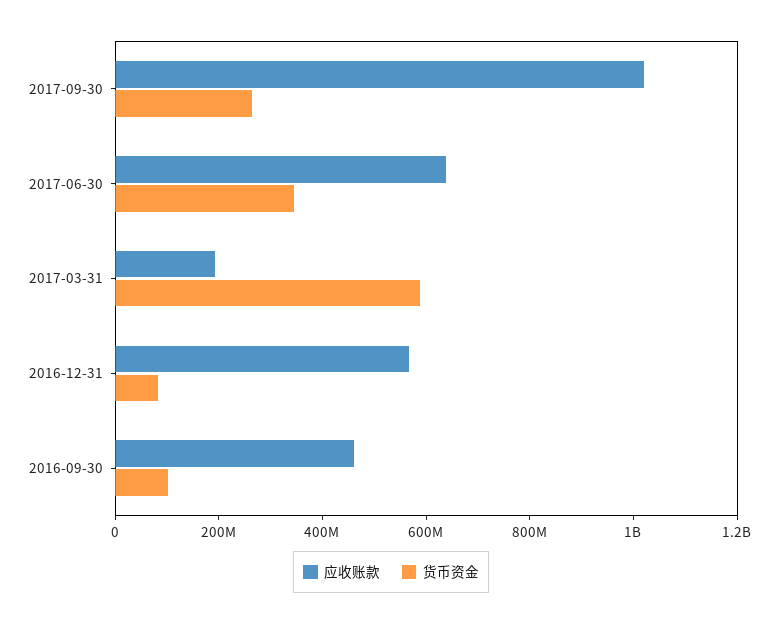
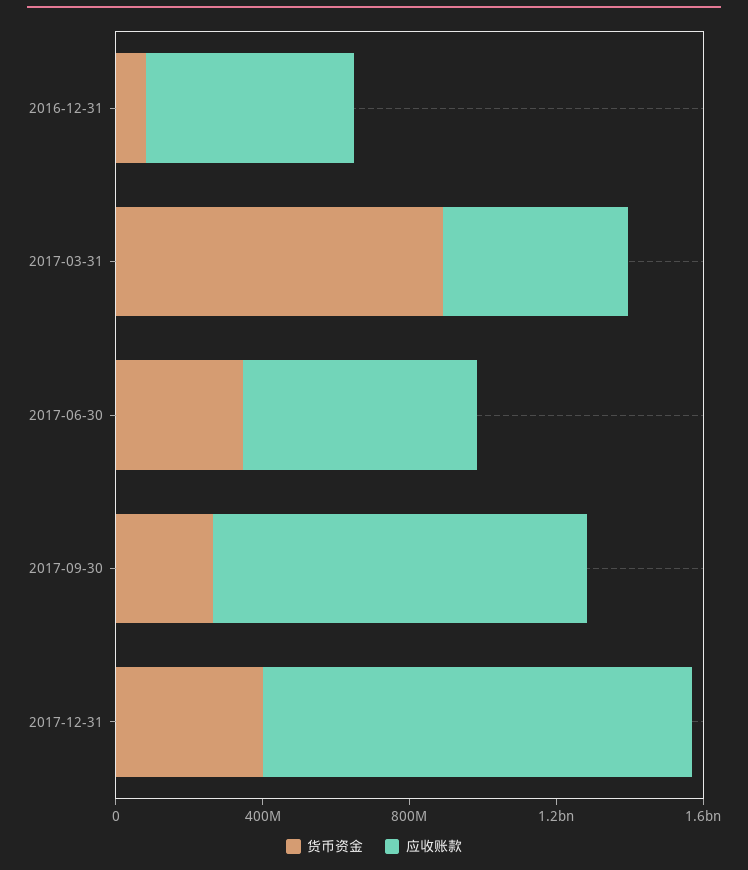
应收账款, 2017-03-31: 200000000 -> 500000000
货币资金, 2017-03-31: 600000000 -> 900000000
应收账款, 2016-09-30: 450000000 -> none
货币资金, 2016-09-30: 100000000 -> none
货币资金, 2017-12-31: none -> 400000000
应收账款, 2017-12-31: none -> 1200000000

